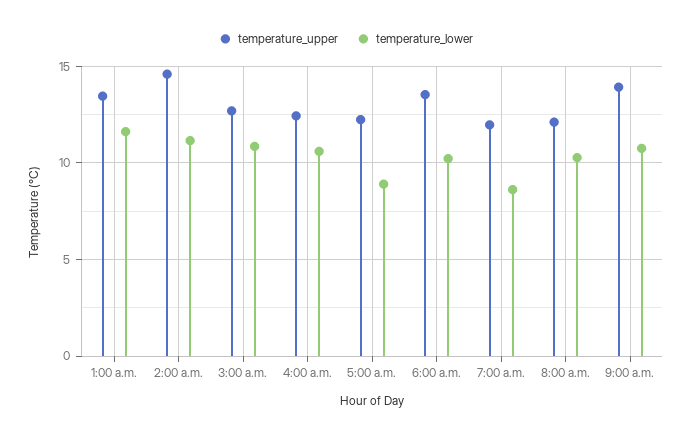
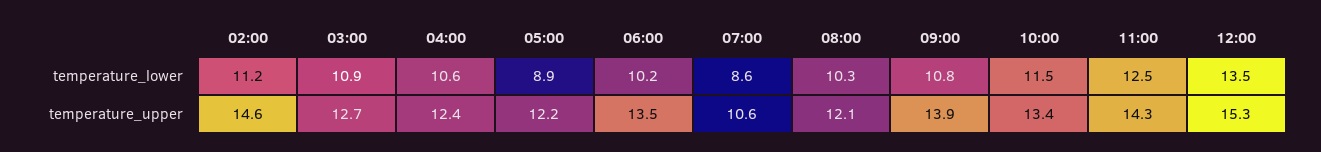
temperature_upper, 1:00 a.m.: 13.5 -> none
temperature_lower, 1:00 a.m.: 11.5 -> none
temperature_upper, 7:00 a.m.: 12 -> 10.6
temperature_lower, 10:00: none -> 11.5
temperature_lower, 11:00: none -> 12.5
temperature_lower, 12:00: none -> 13.5
temperature_upper, 10:00: none -> 13.4
temperature_upper, 11:00: none -> 14.3
temperature_upper, 12:00: none -> 15.3

